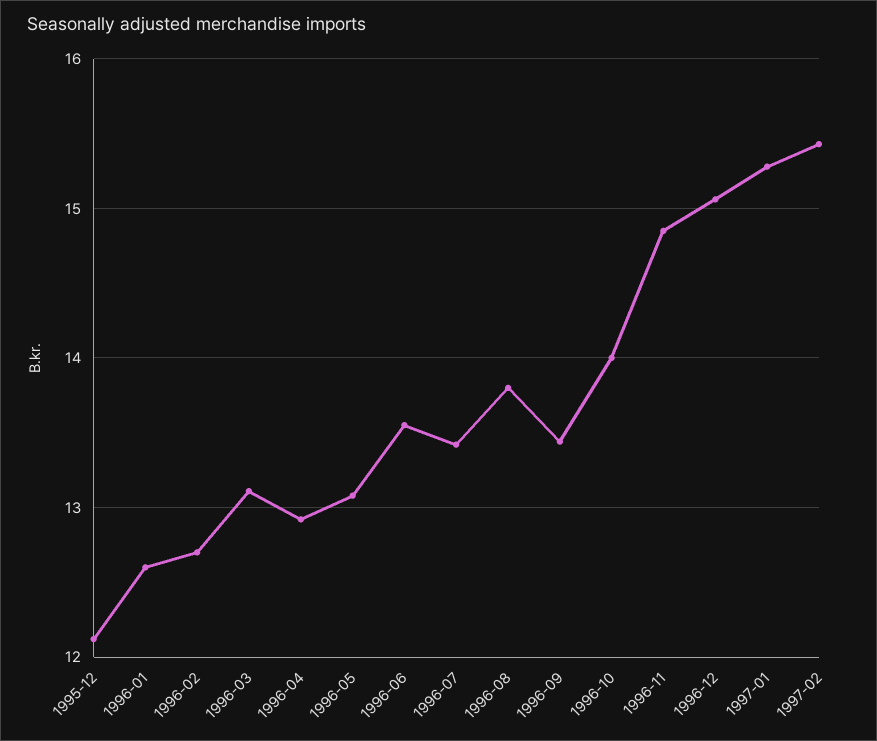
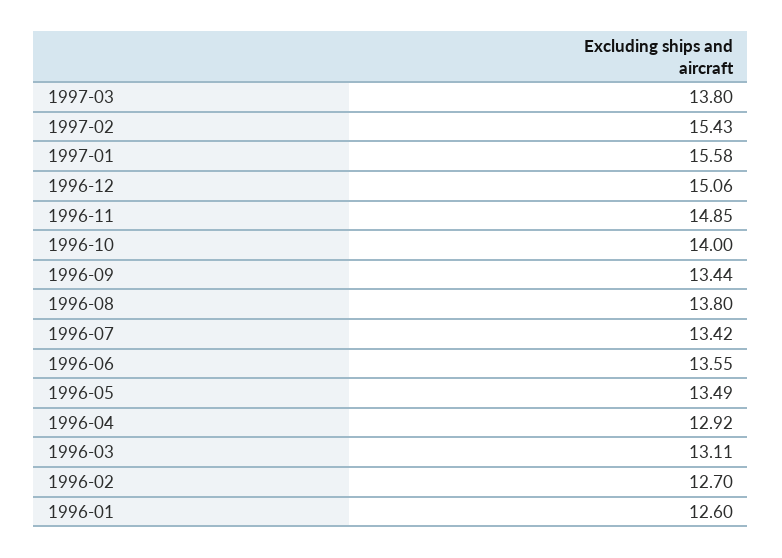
1995-12: 12.1 -> none
1996-05: 13.1 -> 13.49
1997-01: 15.3 -> 15.58
1997-03: none -> 13.8

